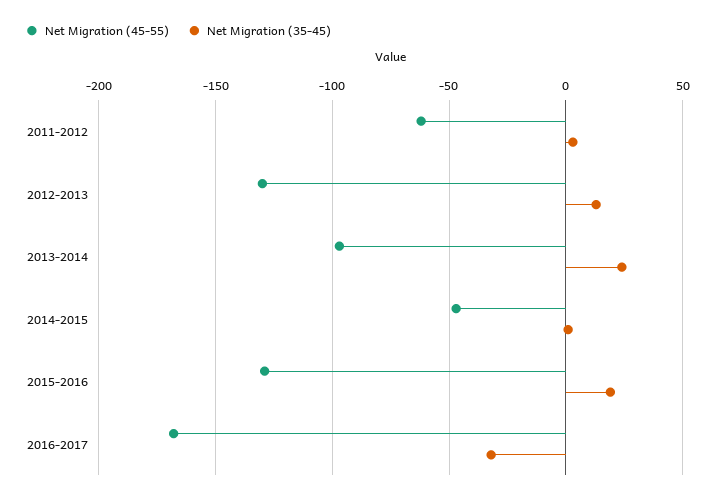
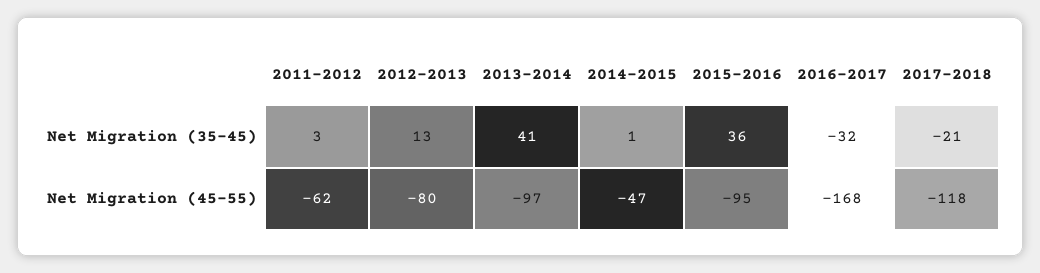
Net Migration (45-55), 2012-2013: -130 -> -80
Net Migration (35-45), 2013-2014: 25 -> 41
Net Migration (45-55), 2015-2016: -130 -> -95
Net Migration (35-45), 2015-2016: 20 -> 36
Net Migration (35-45), 2017-2018: none -> -21
Net Migration (45-55), 2017-2018: none -> -118

